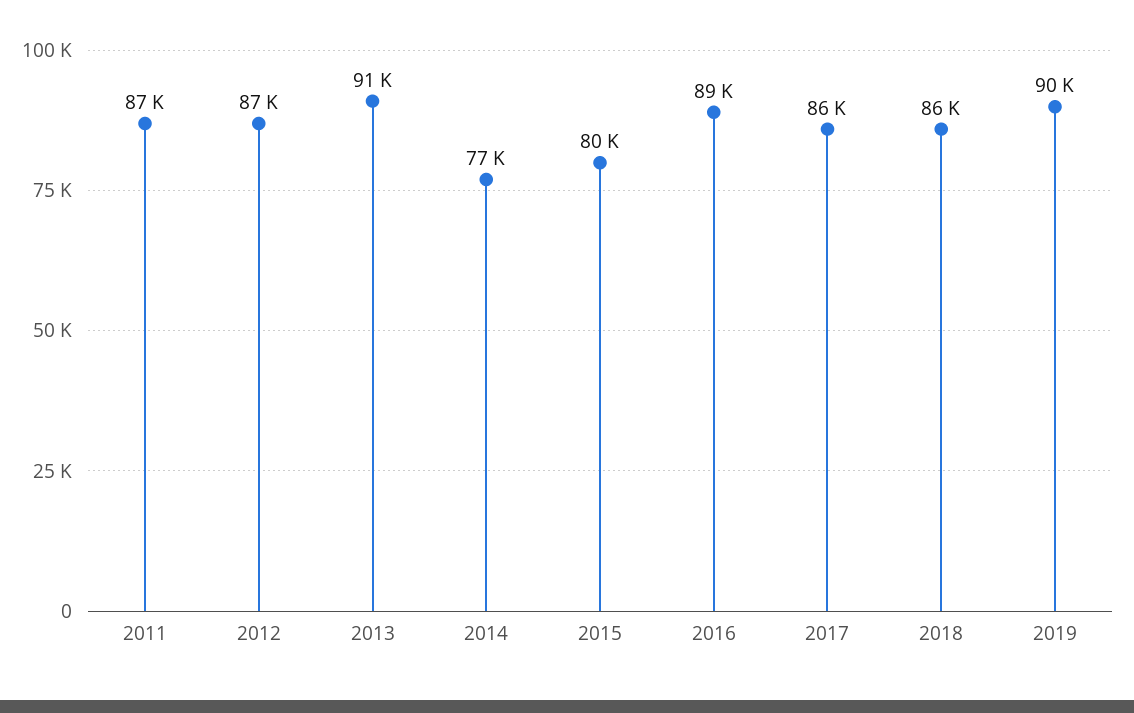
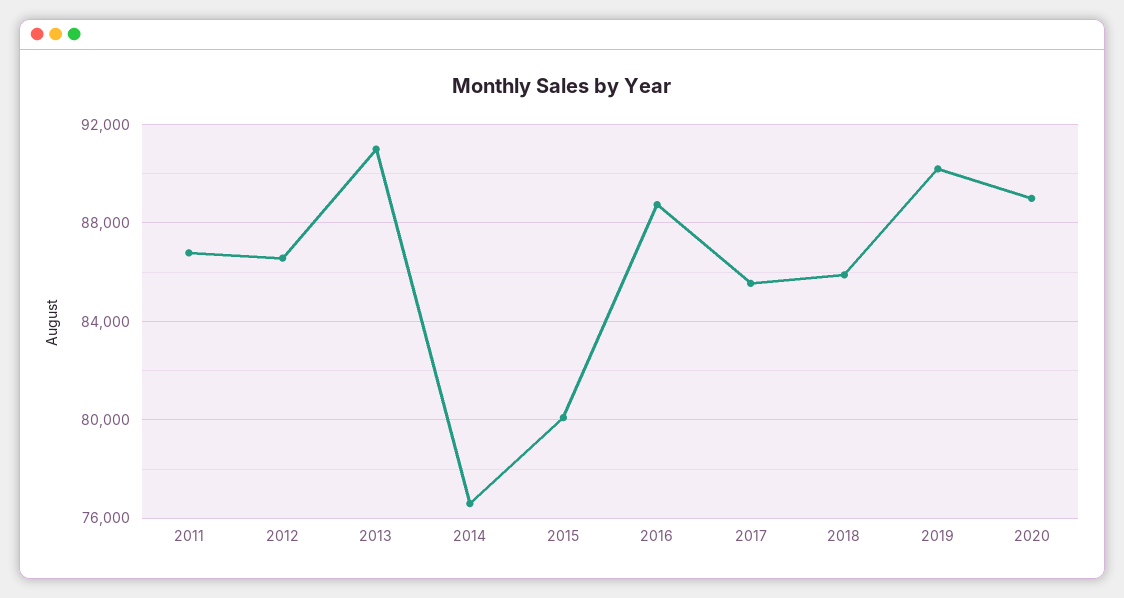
2020: none -> 89000

